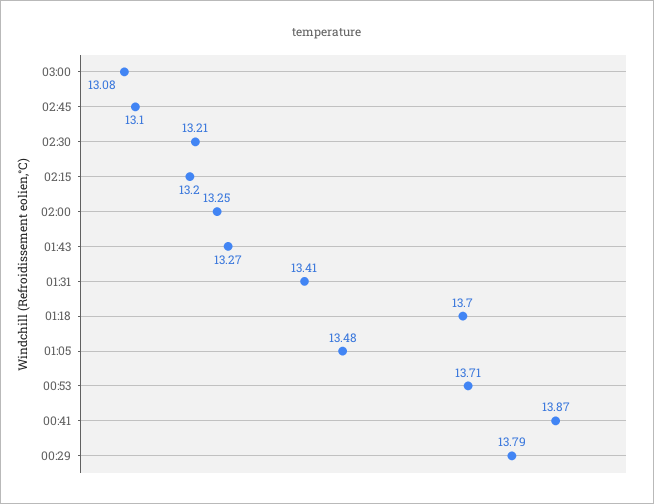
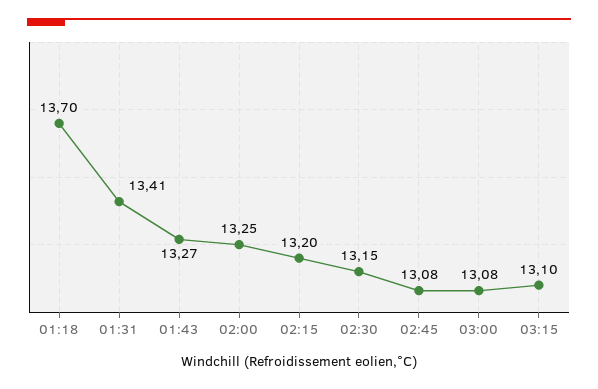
02:45: 13.1 -> 13.08
02:30: 13.21 -> 13.15
01:05: 13.48 -> none
00:53: 13.71 -> none
00:41: 13.87 -> none
00:29: 13.79 -> none
03:15: none -> 13.1

